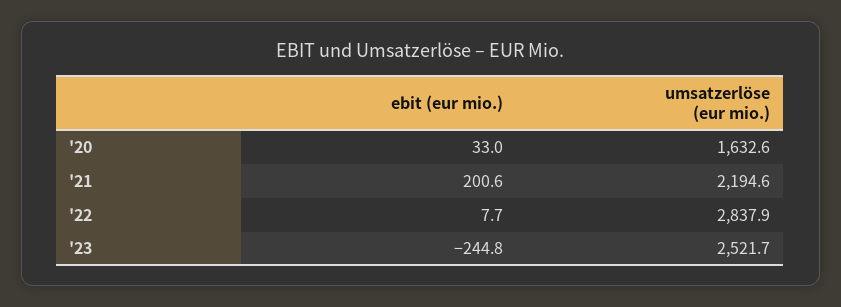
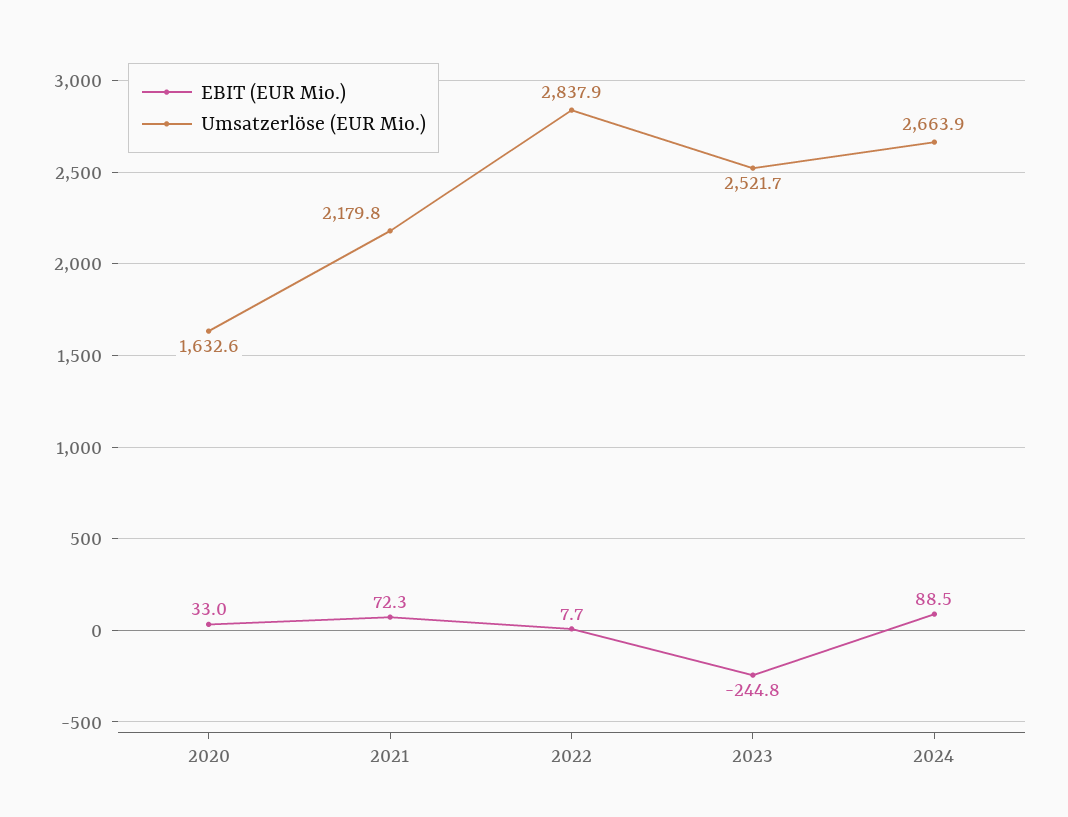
ebit (eur mio.), '21: 200.6 -> 72.3
umsatzerlöse (eur mio.), '21: 2194.6 -> 2179.8
ebit (eur mio.), 2024: none -> 88.5
umsatzerlöse (eur mio.), 2024: none -> 2663.9

